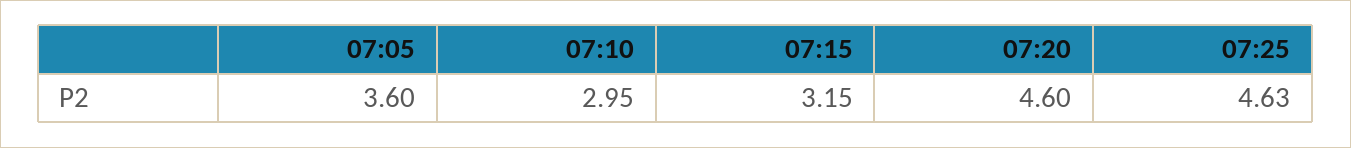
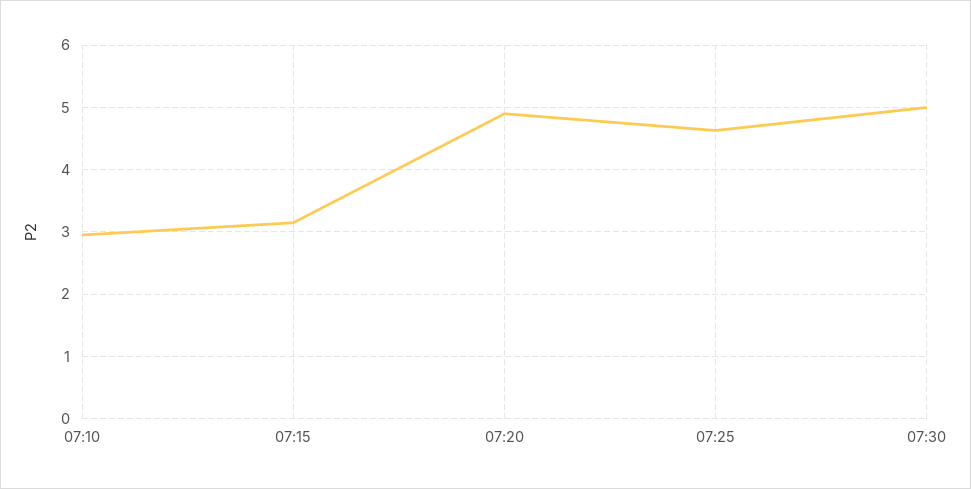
07:05: 3.6 -> none
07:20: 4.6 -> 4.9
07:30: none -> 5

